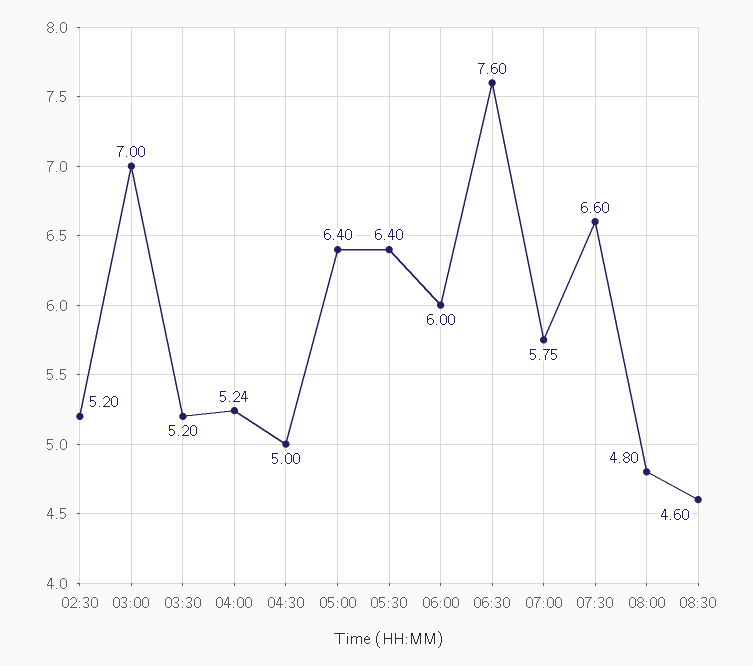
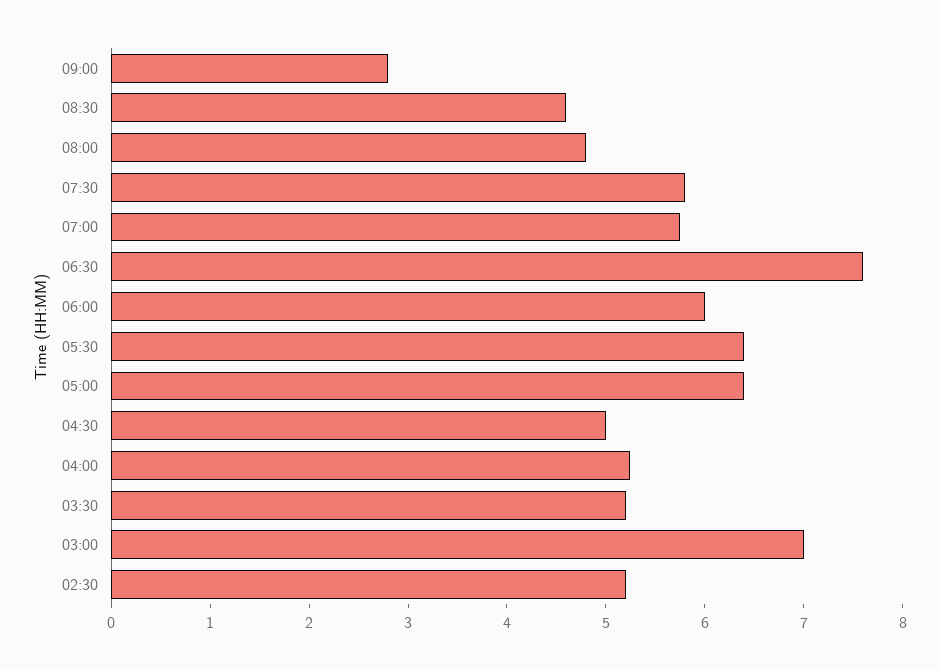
07:30: 6.6 -> 5.8
09:00: none -> 2.8

